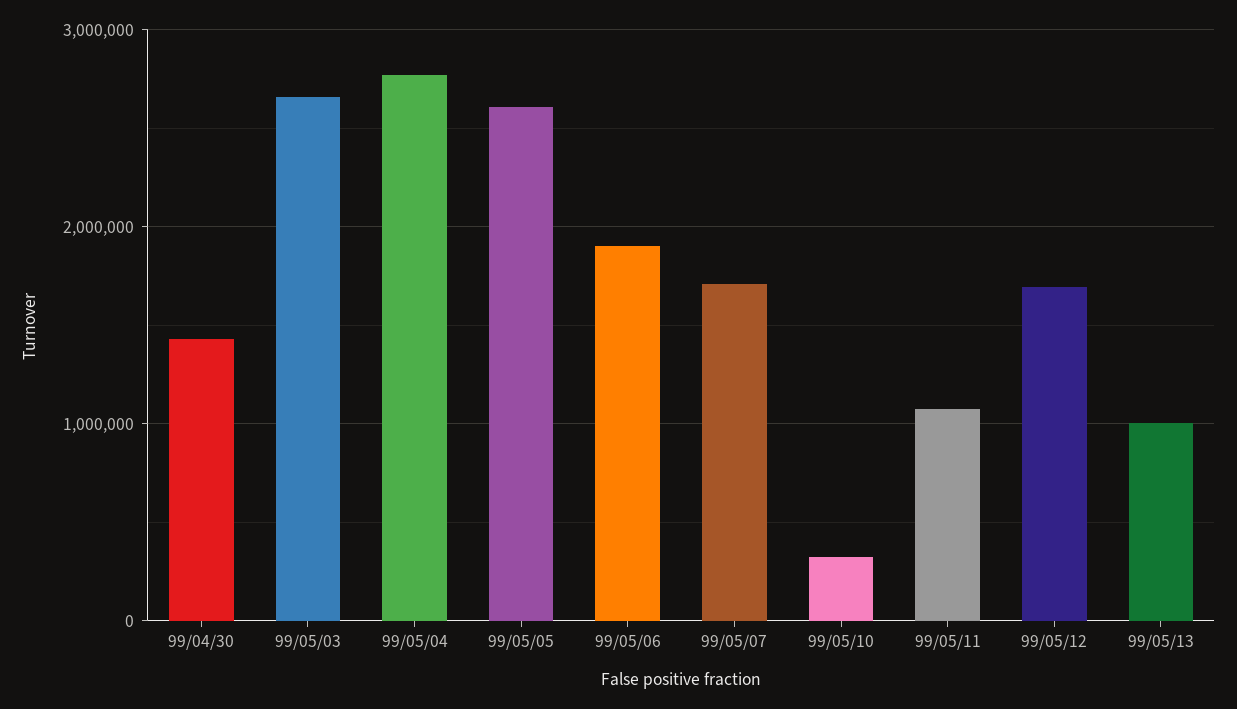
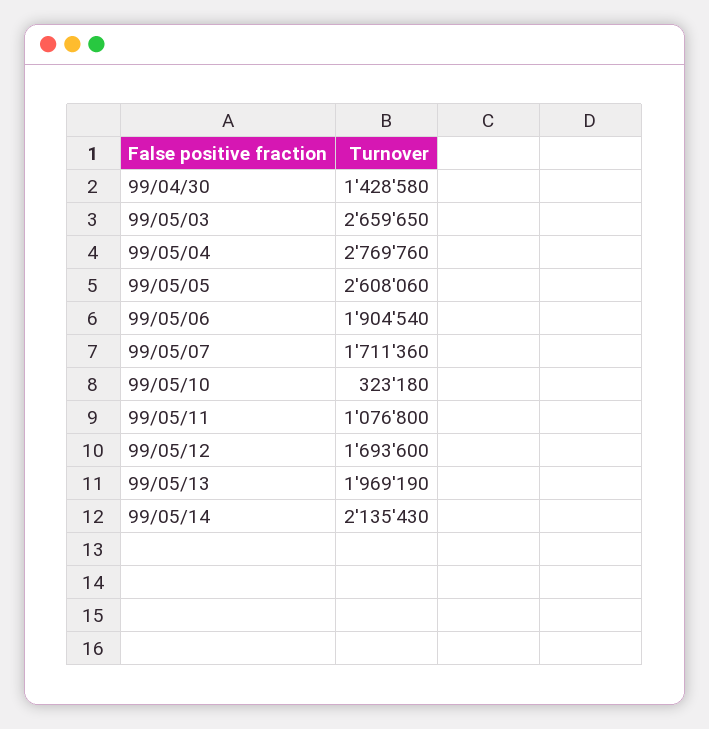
99/05/13: 1000000 -> 1969190
99/05/14: none -> 2135430

